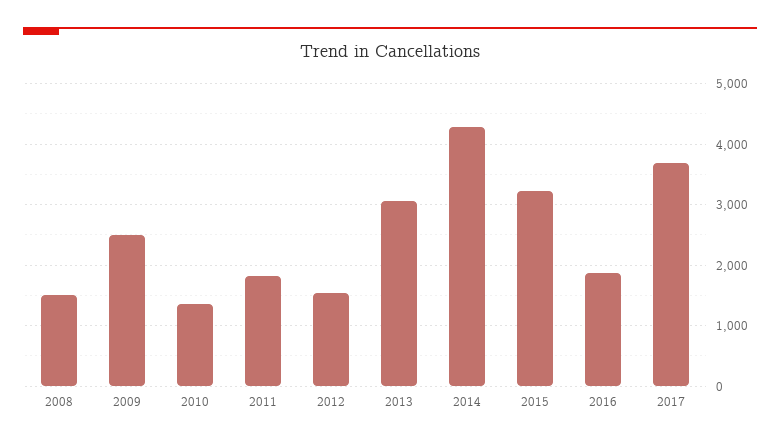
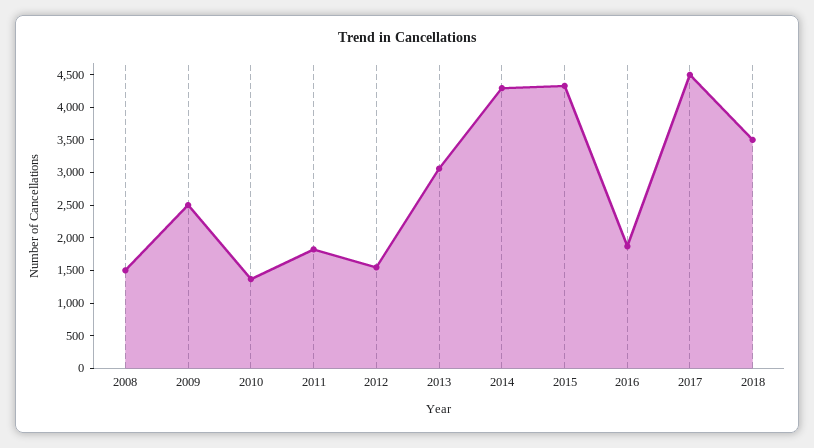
2015: 3200 -> 4250
2017: 3700 -> 4500
2018: none -> 3500

